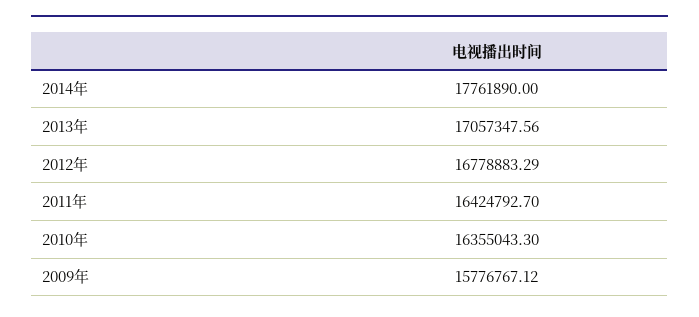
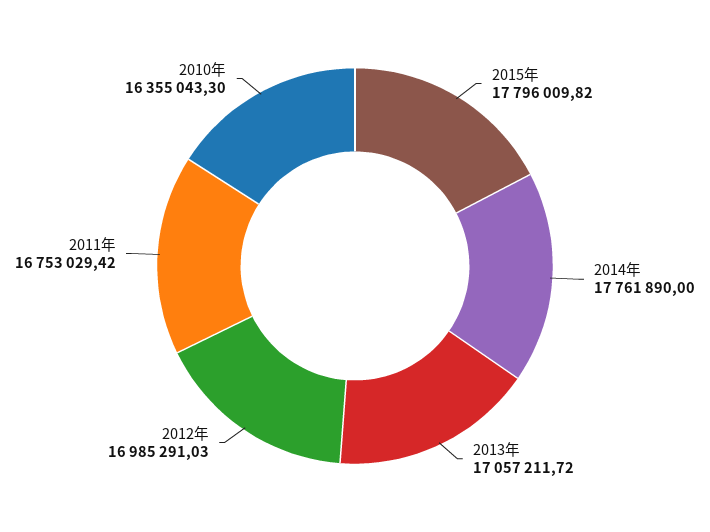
2013年: 17057347.56 -> 17057211.72
2012年: 16778883.29 -> 16985291.03
2011年: 16424792.7 -> 16753029.42
2009年: 15776767.12 -> none
2015年: none -> 17796009.82

